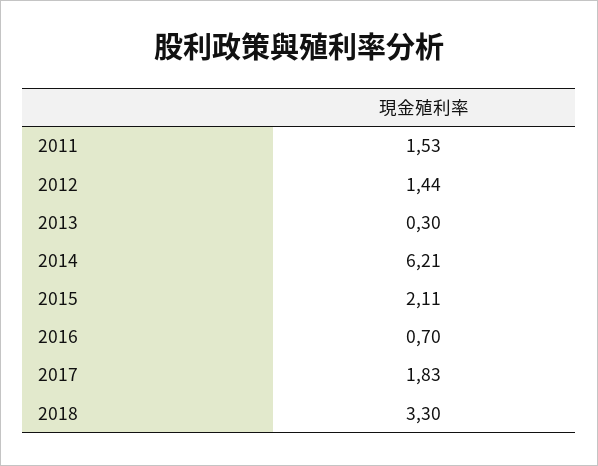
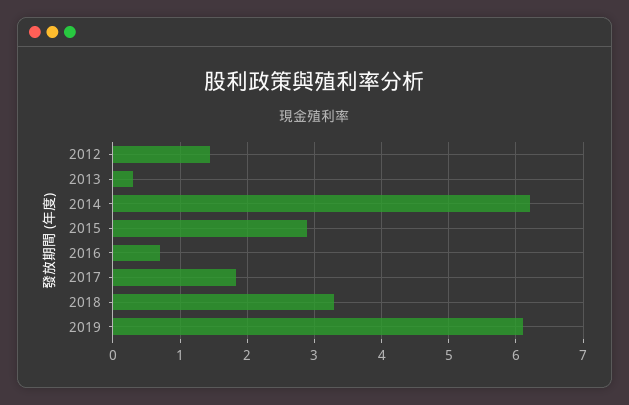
2011: 1.53 -> none
2015: 2.11 -> 2.9
2019: none -> 6.1

